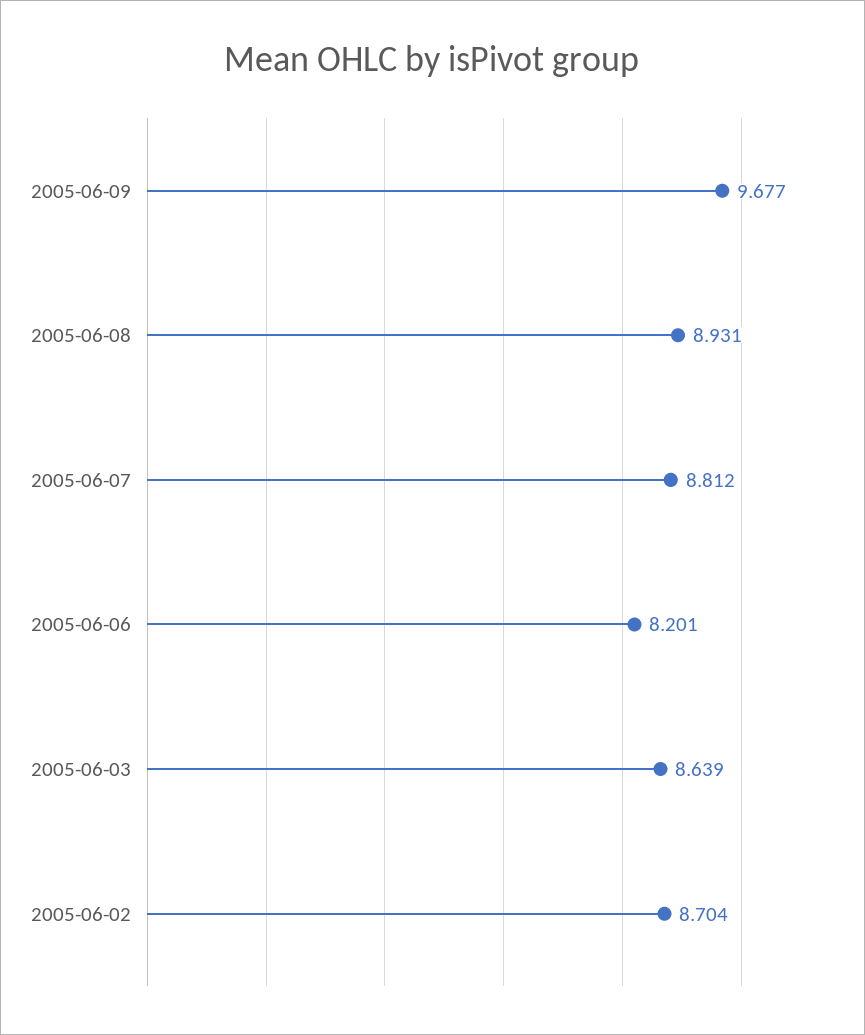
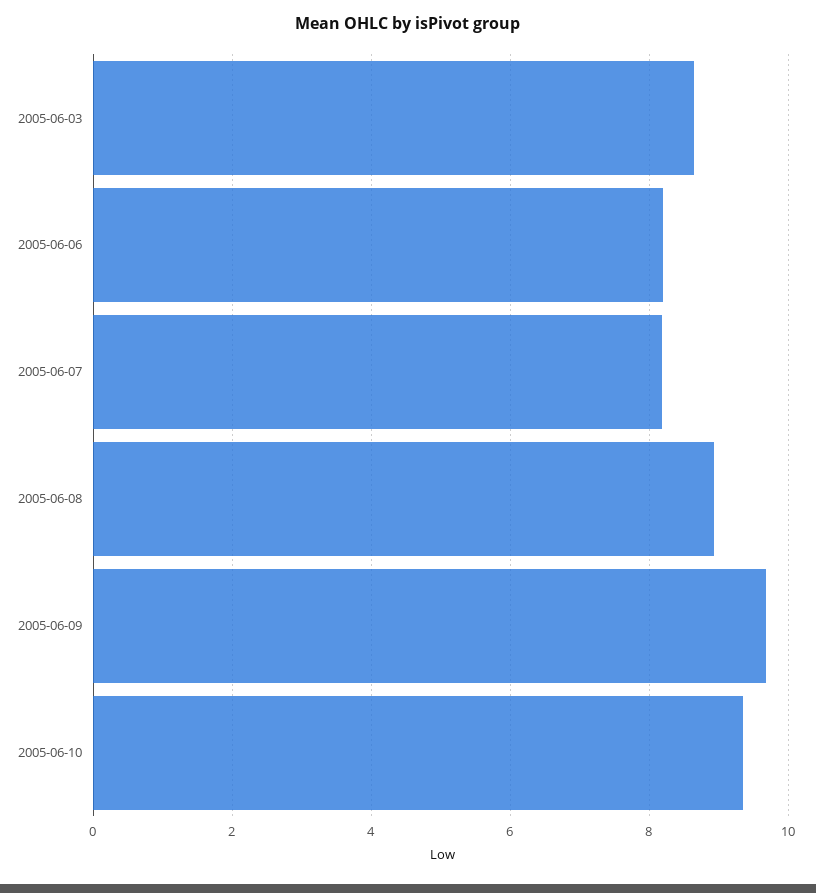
2005-06-07: 8.812 -> 8.2
2005-06-02: 8.704 -> none
2005-06-10: none -> 9.4

